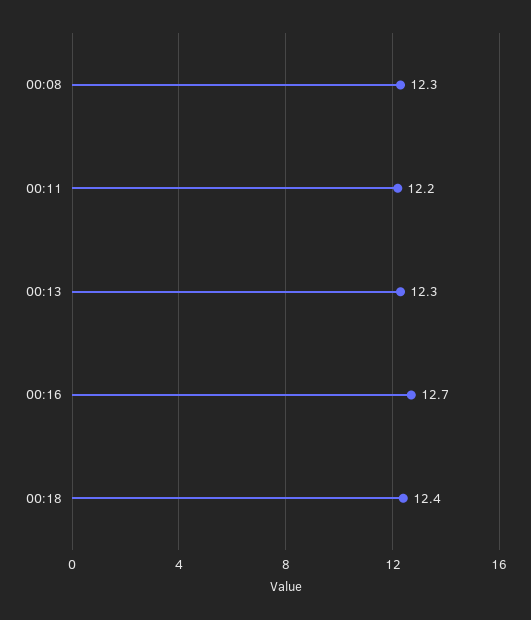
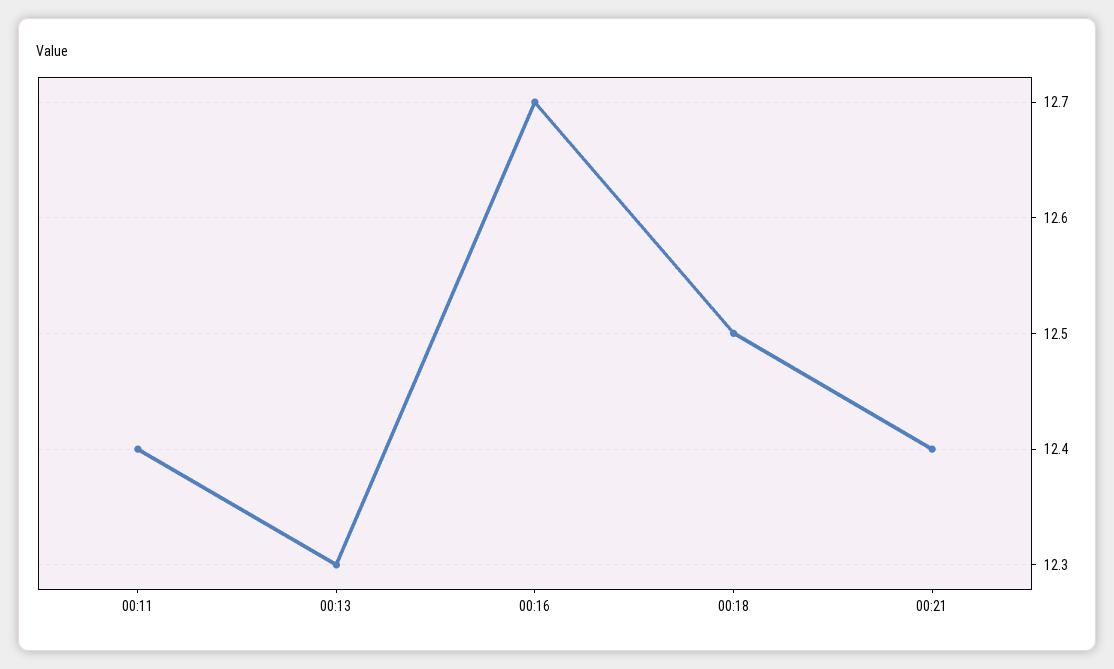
00:08: 12.3 -> none
00:11: 12.2 -> 12.4
00:18: 12.4 -> 12.5
00:21: none -> 12.4

